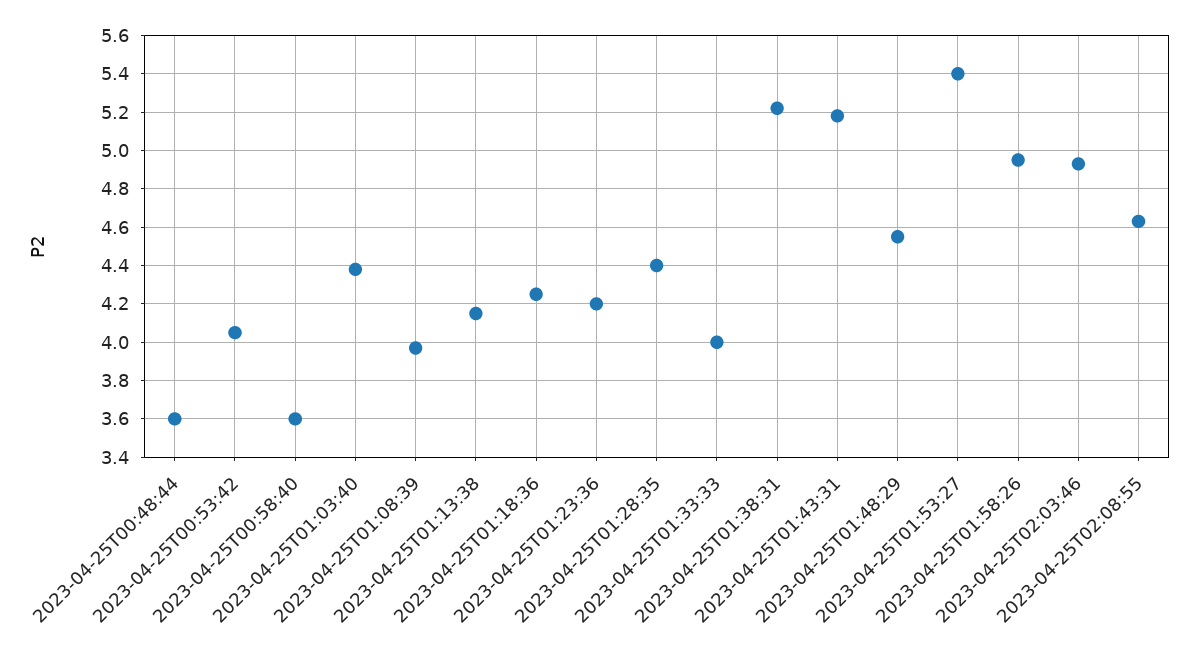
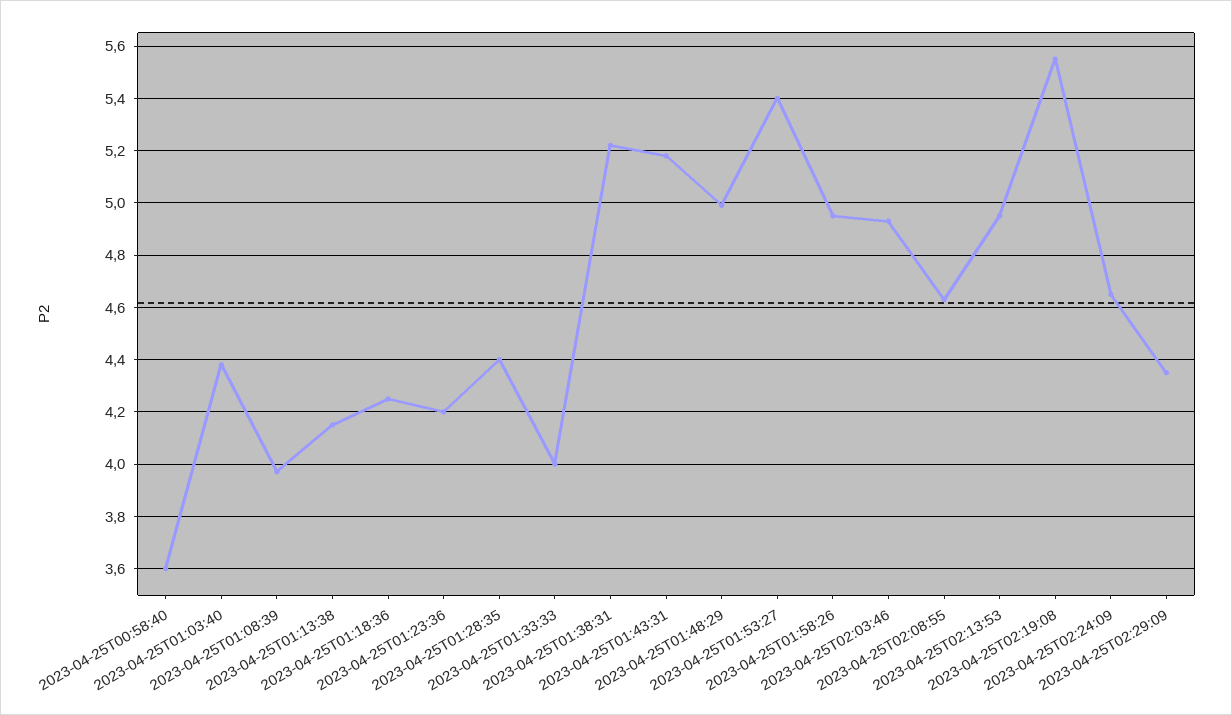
2023-04-25T00:48:44: 3.6 -> none
2023-04-25T00:53:42: 4.05 -> none
2023-04-25T01:48:29: 4.55 -> 5
2023-04-25T02:13:53: none -> 4.95
2023-04-25T02:19:08: none -> 5.55
2023-04-25T02:24:09: none -> 4.65
2023-04-25T02:29:09: none -> 4.35

